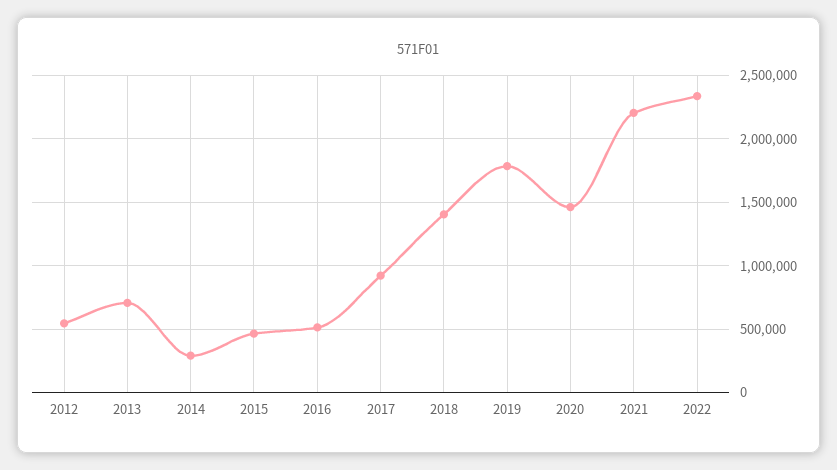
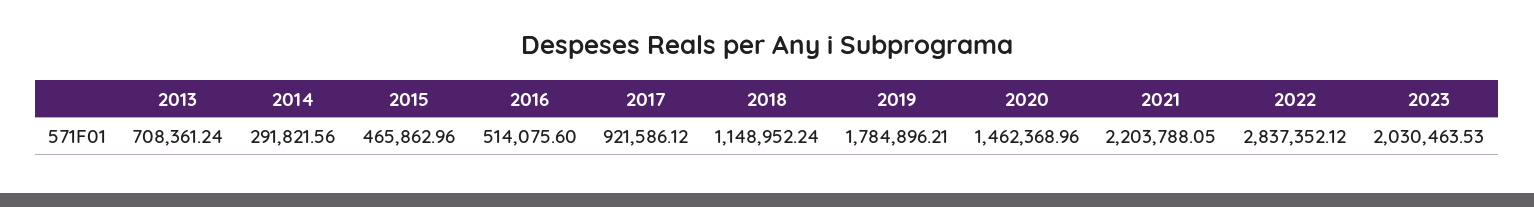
2012: 550000 -> none
2018: 1400000 -> 1148952.24
2022: 2350000 -> 2837352.12
2023: none -> 2030463.53

